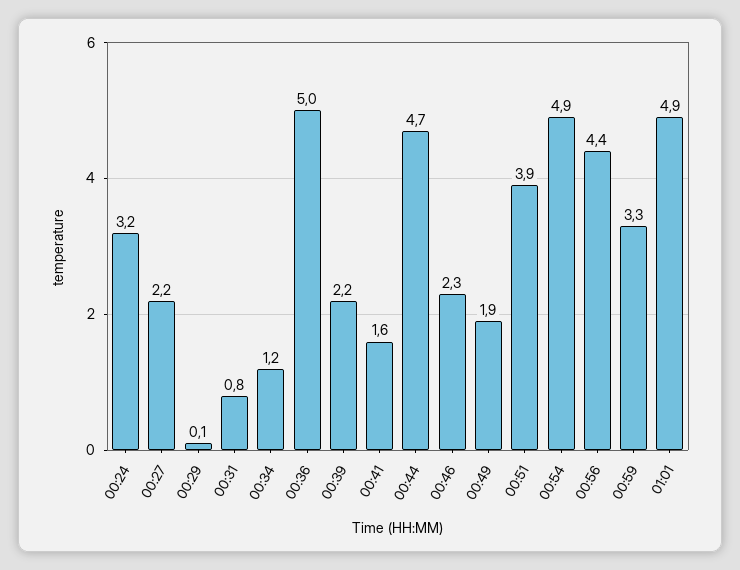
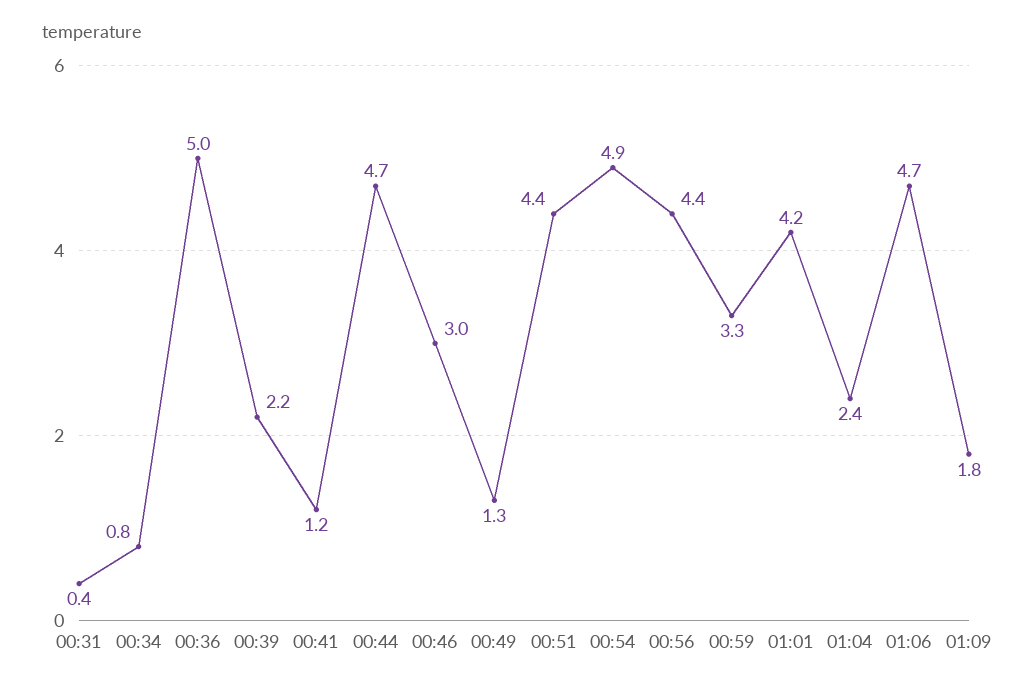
00:24: 3.2 -> none
00:27: 2.2 -> none
00:29: 0.1 -> none
00:31: 0.8 -> 0.4
00:34: 1.2 -> 0.8
00:41: 1.6 -> 1.2
00:46: 2.3 -> 3
00:49: 1.9 -> 1.3
00:51: 3.9 -> 4.4
01:01: 4.9 -> 4.2
01:04: none -> 2.4
01:06: none -> 4.7
01:09: none -> 1.8

